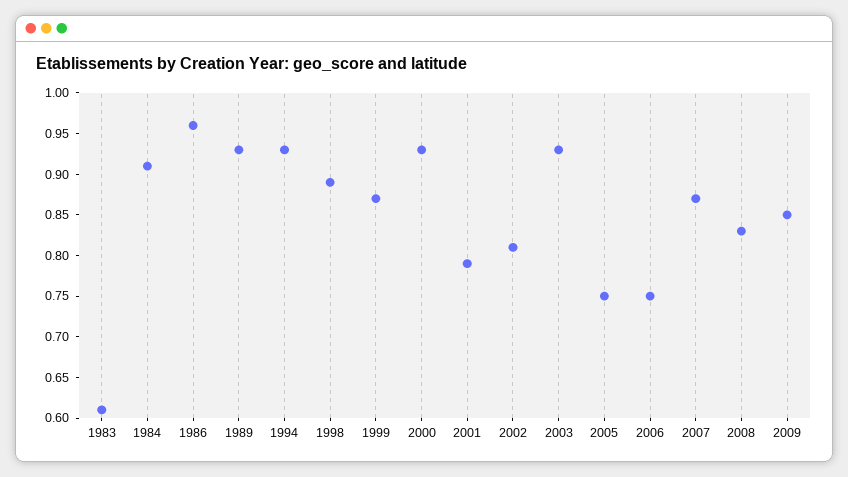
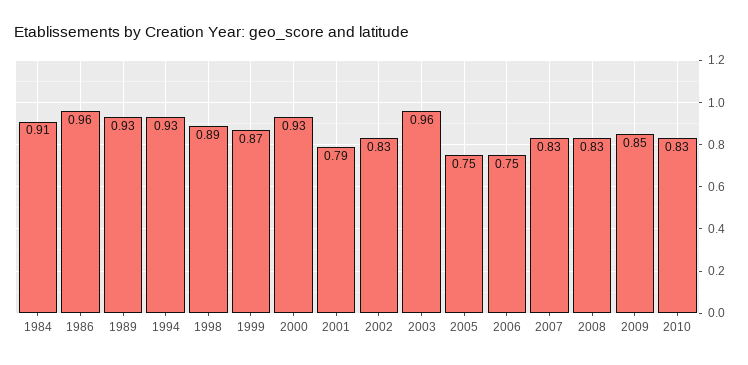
1983: 0.61 -> none
2002: 0.81 -> 0.83
2003: 0.93 -> 0.96
2007: 0.87 -> 0.83
2010: none -> 0.83

